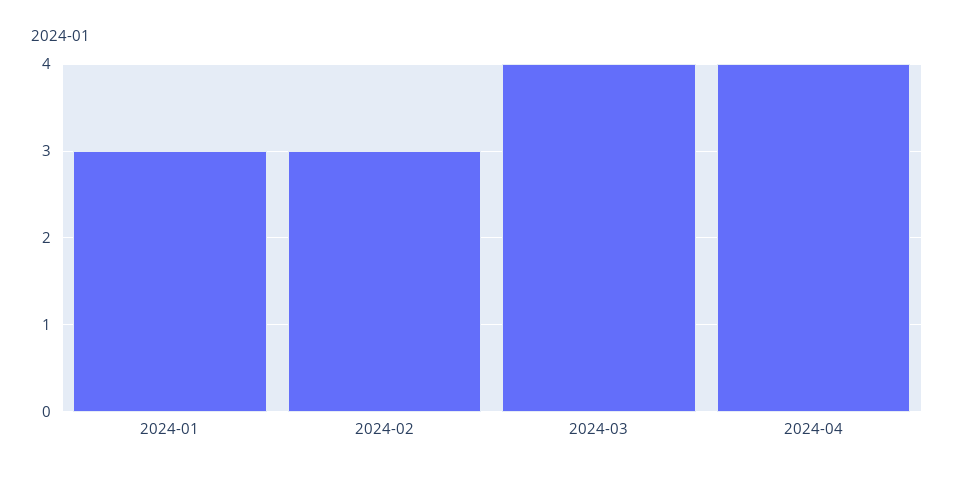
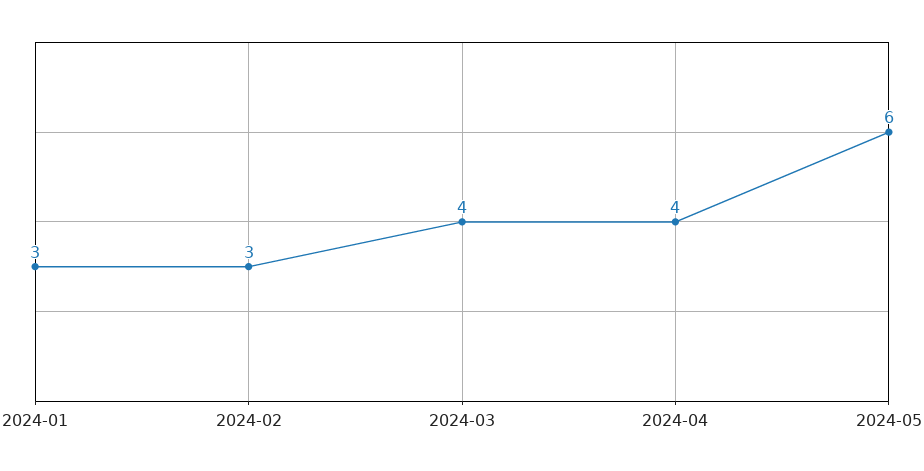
2024-05: none -> 6

